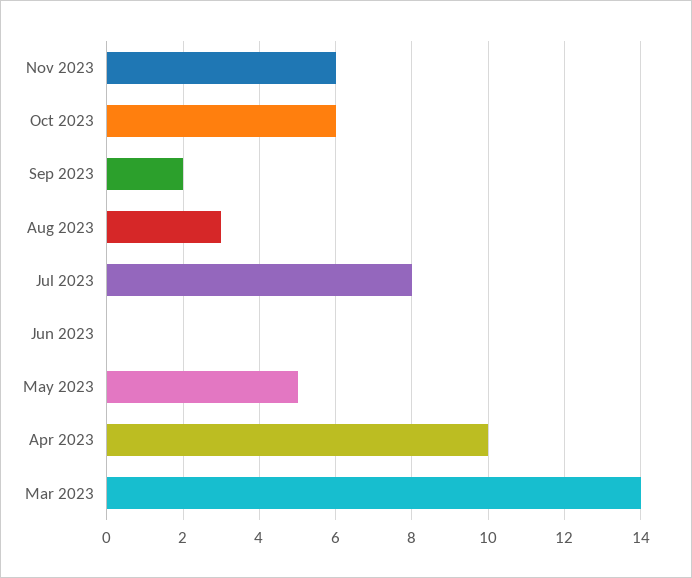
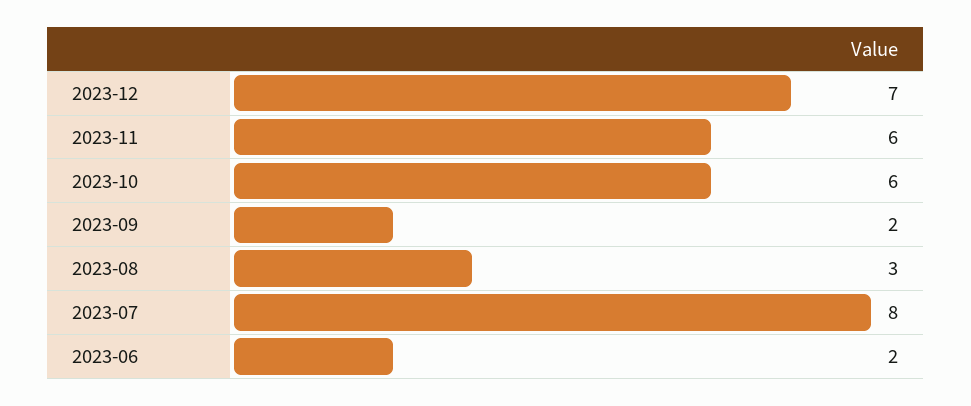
Jun 2023: 0 -> 2
May 2023: 5 -> none
Apr 2023: 10 -> none
Mar 2023: 14 -> none
2023-12: none -> 7

